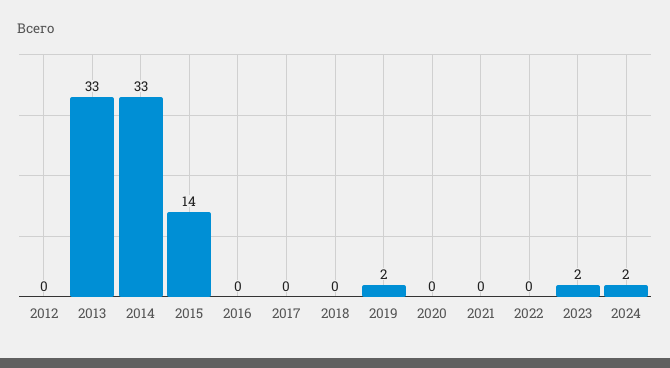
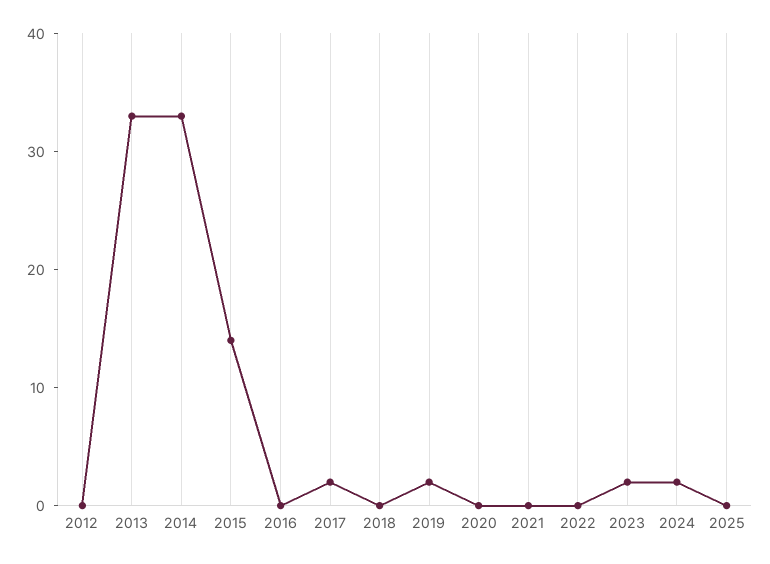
2017: 0 -> 2
2025: none -> 0

